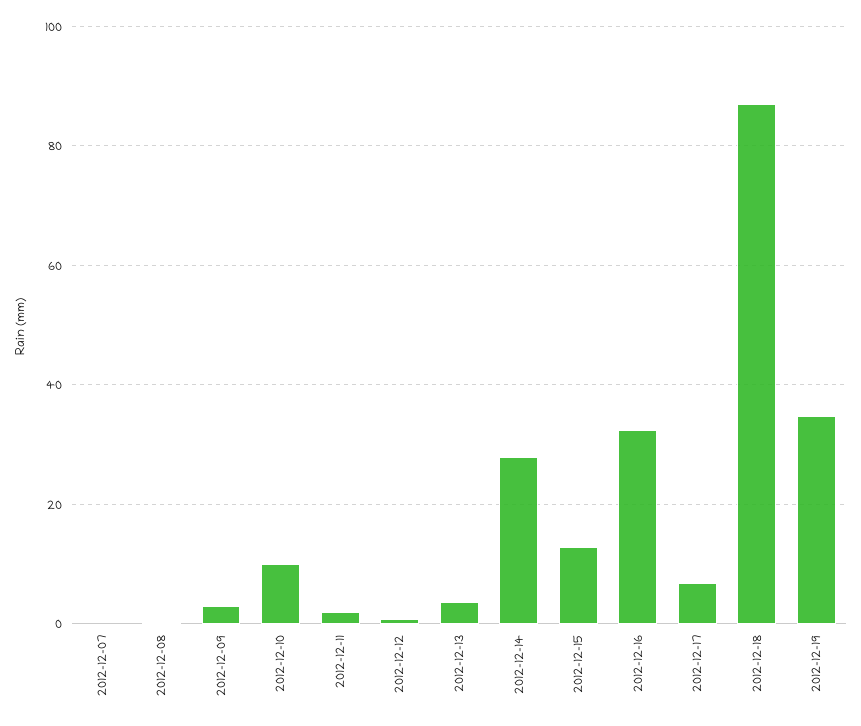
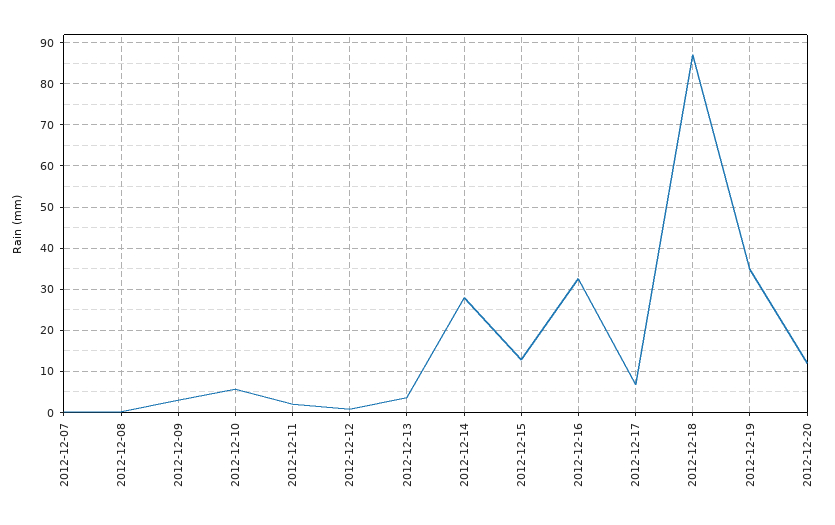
2012-12-10: 10 -> 6
2012-12-20: none -> 12

